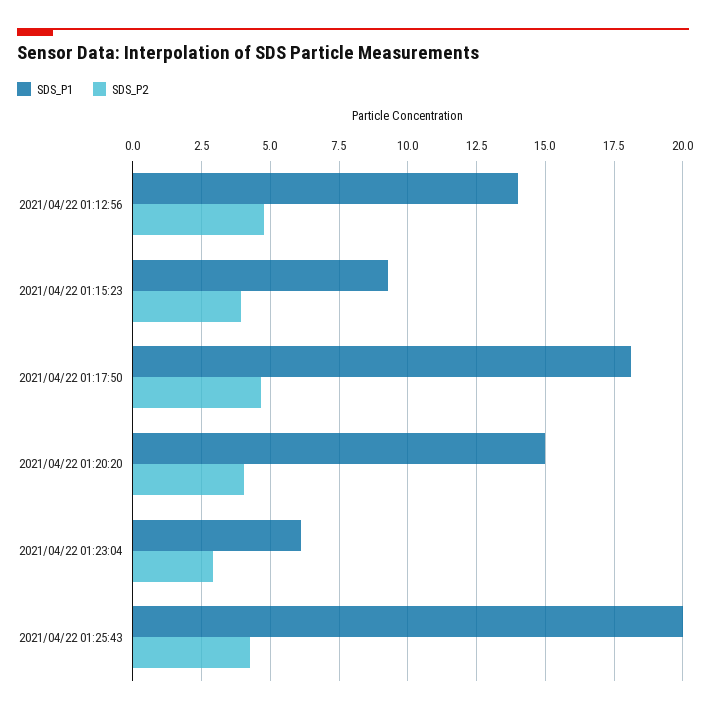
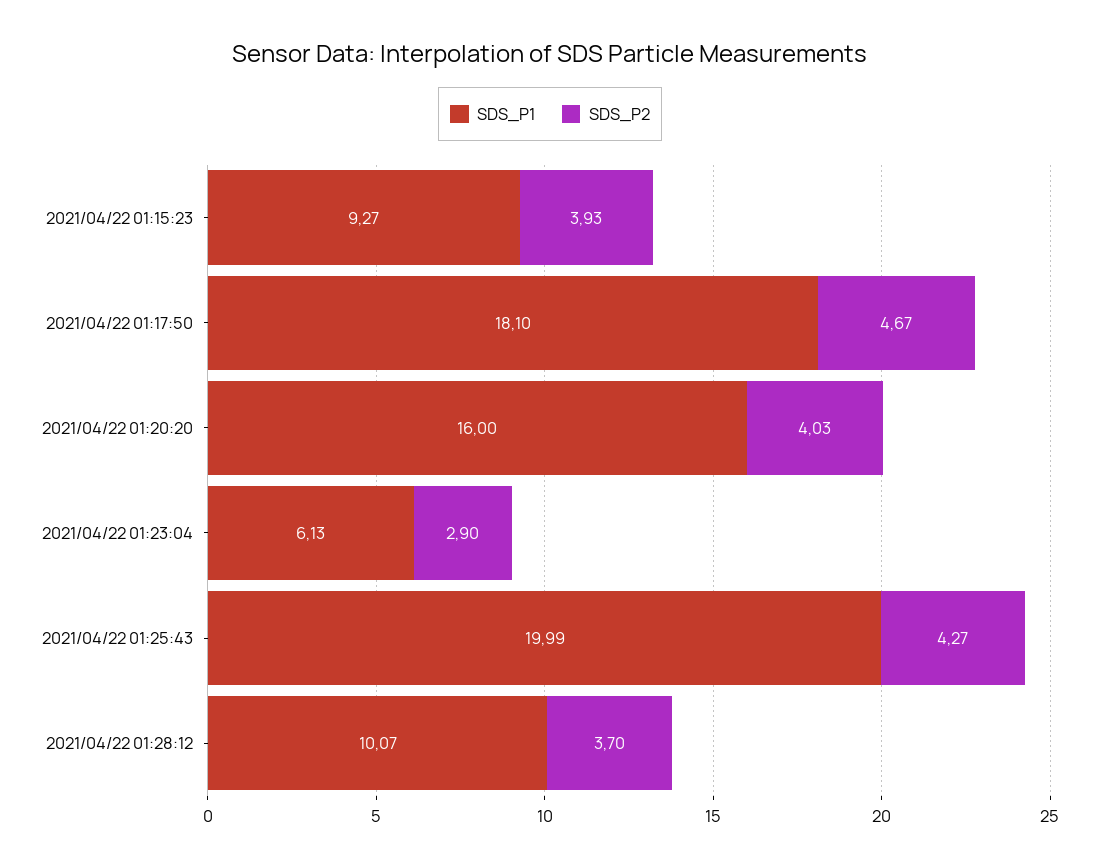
SDS_P1, 2021/04/22 01:12:56: 14 -> none
SDS_P2, 2021/04/22 01:12:56: 4.75 -> none
SDS_P1, 2021/04/22 01:20:20: 15 -> 16
SDS_P1, 2021/04/22 01:28:12: none -> 10.07
SDS_P2, 2021/04/22 01:28:12: none -> 3.7

